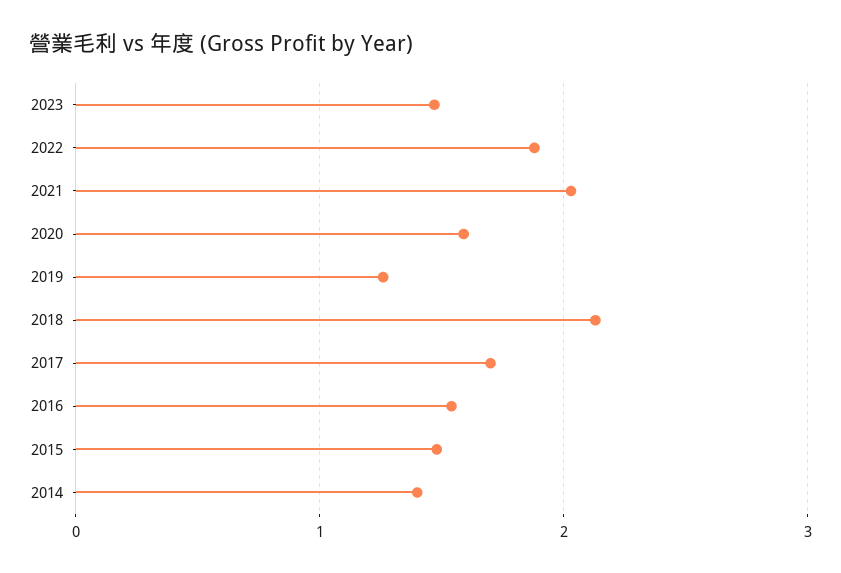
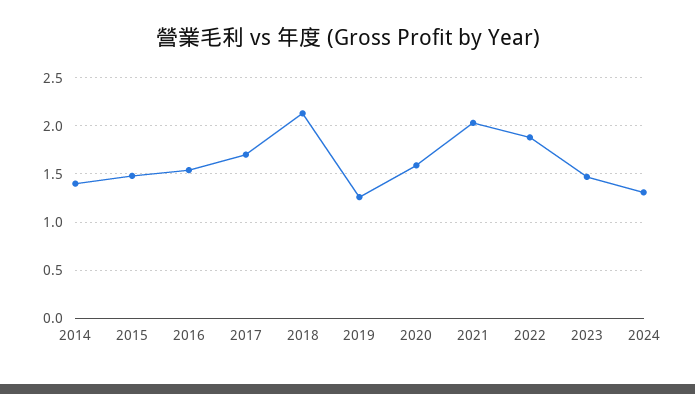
2024: none -> 1.3

